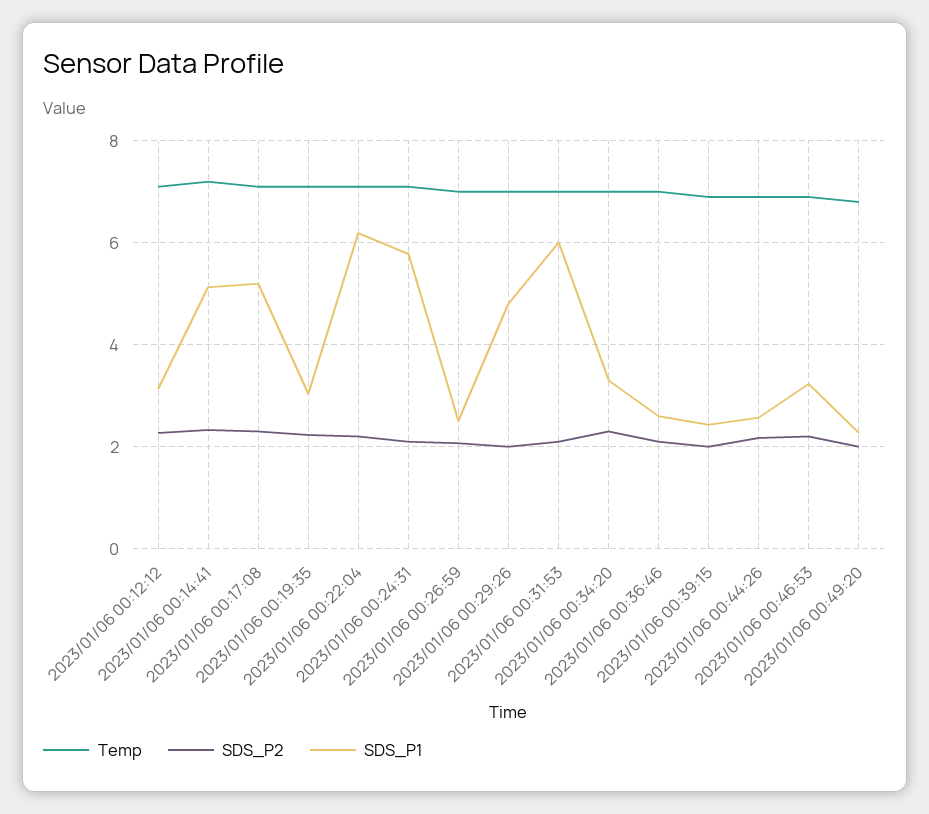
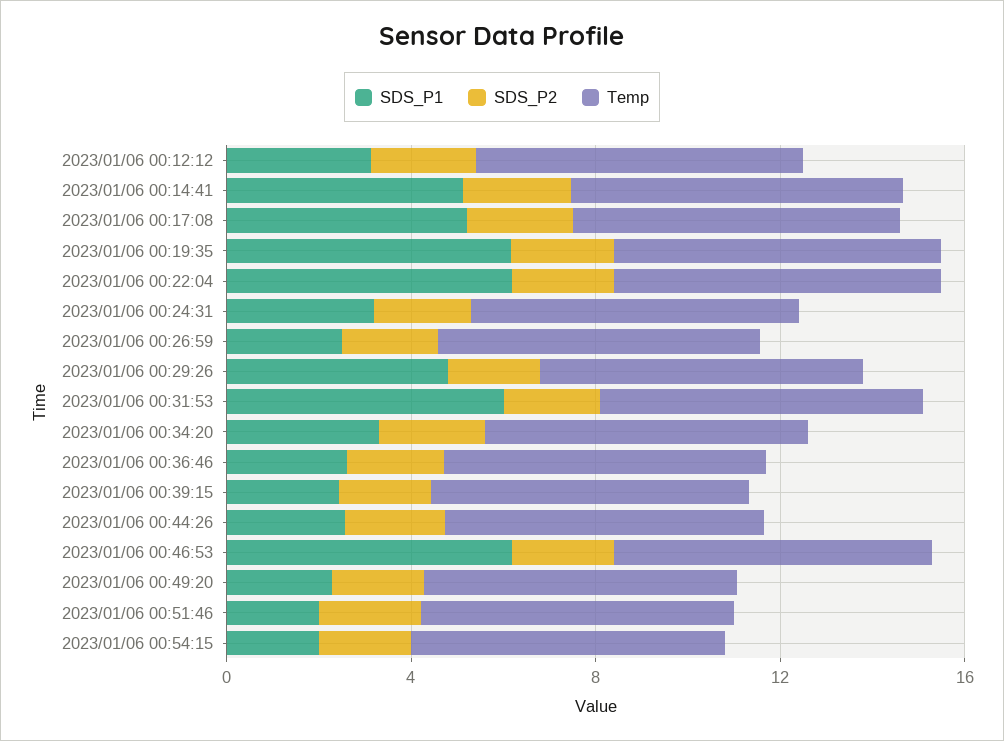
SDS_P1, 2023/01/06 00:19:35: 3 -> 6
SDS_P1, 2023/01/06 00:24:31: 5.8 -> 3
SDS_P1, 2023/01/06 00:46:53: 3.2 -> 6
SDS_P1, 2023/01/06 00:51:46: none -> 2
SDS_P2, 2023/01/06 00:51:46: none -> 2
Temp, 2023/01/06 00:51:46: none -> 7
SDS_P1, 2023/01/06 00:54:15: none -> 2
SDS_P2, 2023/01/06 00:54:15: none -> 2
Temp, 2023/01/06 00:54:15: none -> 7

